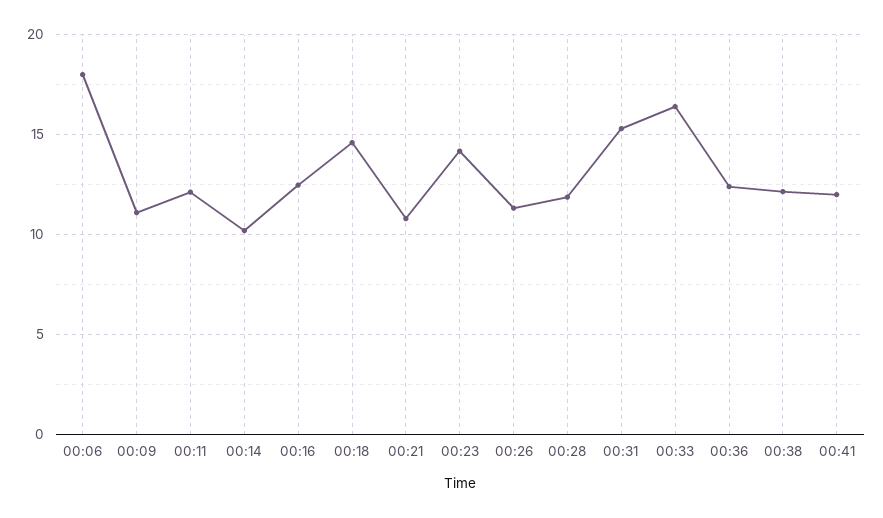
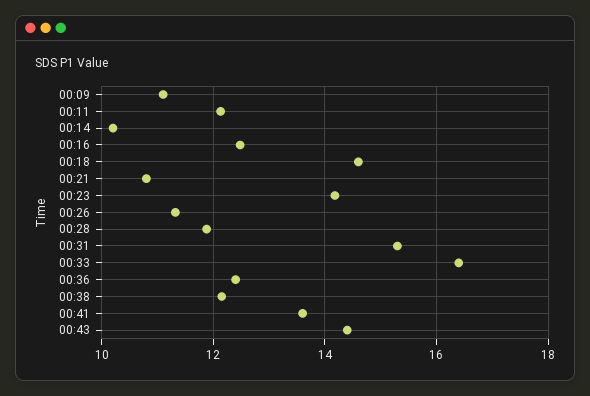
00:06: 18 -> none
00:41: 12 -> 13.6
00:43: none -> 14.4

